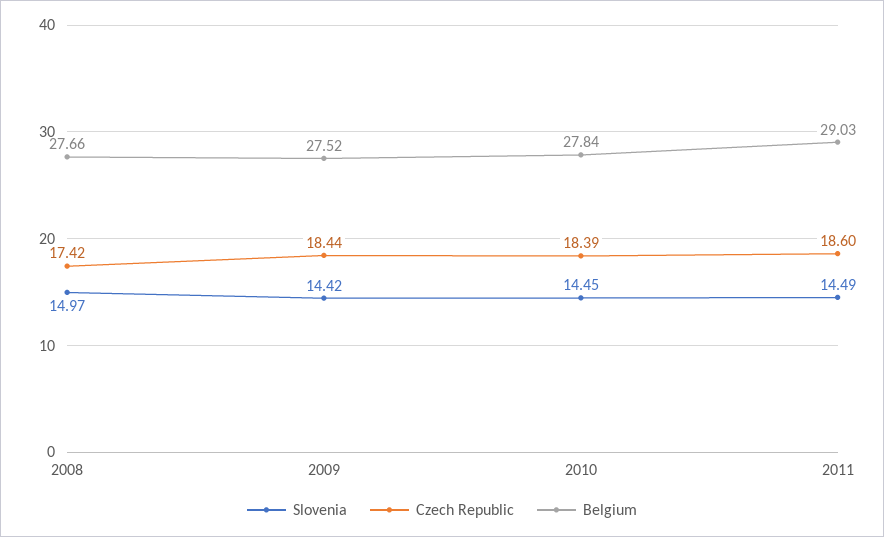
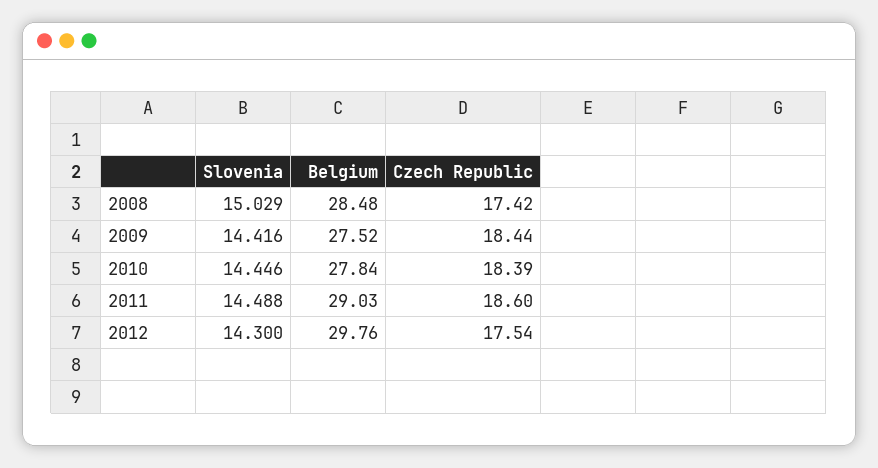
Slovenia, 2008: 14.97 -> 15.029
Belgium, 2008: 27.66 -> 28.48
Slovenia, 2012: none -> 14.3
Belgium, 2012: none -> 29.76
Czech Republic, 2012: none -> 17.54

